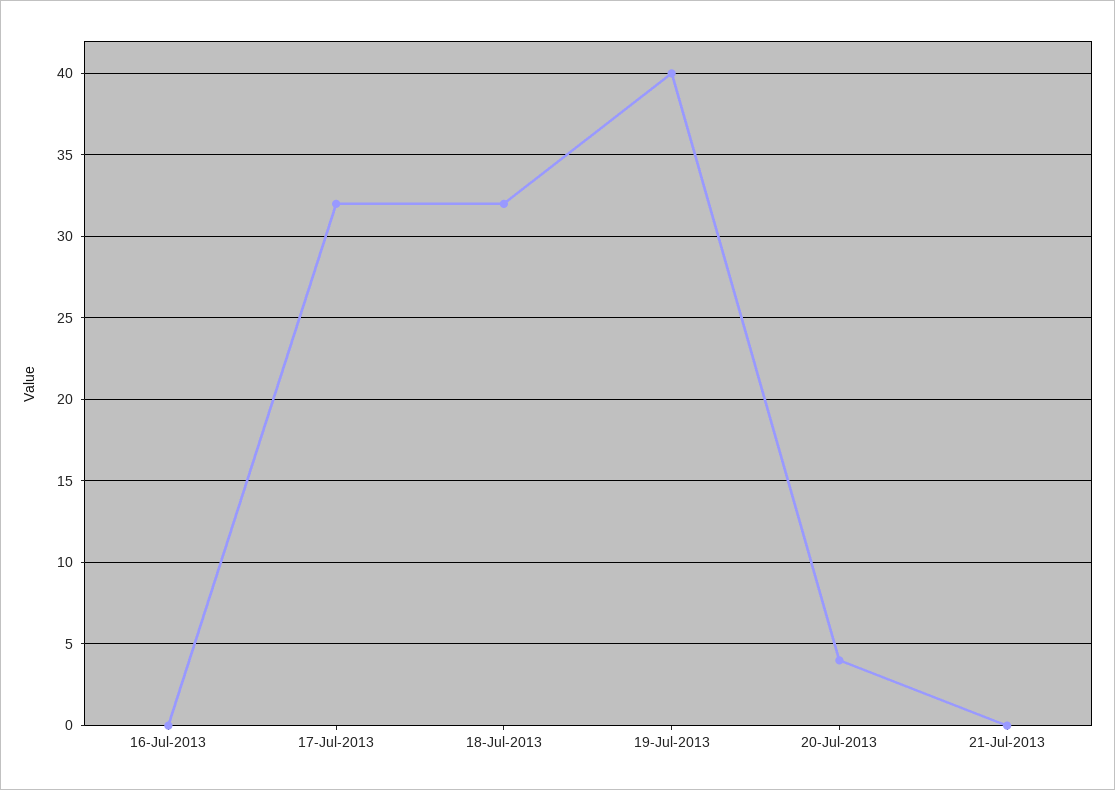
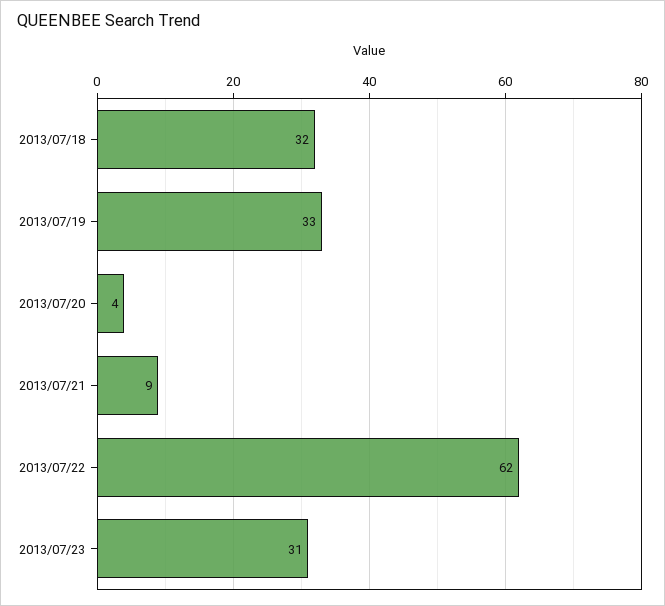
16-Jul-2013: 0 -> none
17-Jul-2013: 32 -> none
19-Jul-2013: 40 -> 33
21-Jul-2013: 0 -> 9
2013/07/22: none -> 62
2013/07/23: none -> 31

